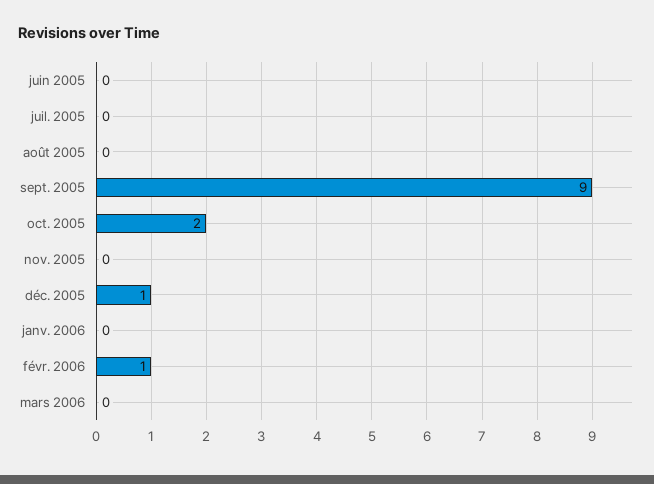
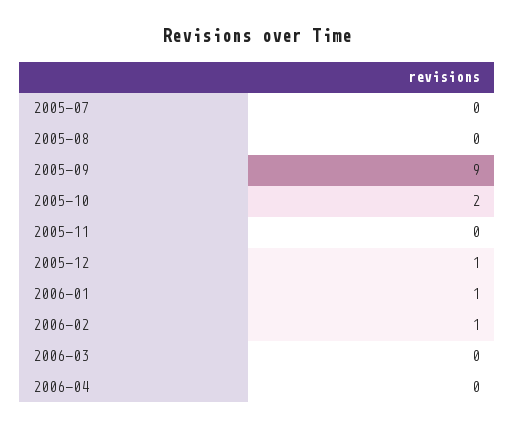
juin 2005: 0 -> none
janv. 2006: 0 -> 1
2006-04: none -> 0

